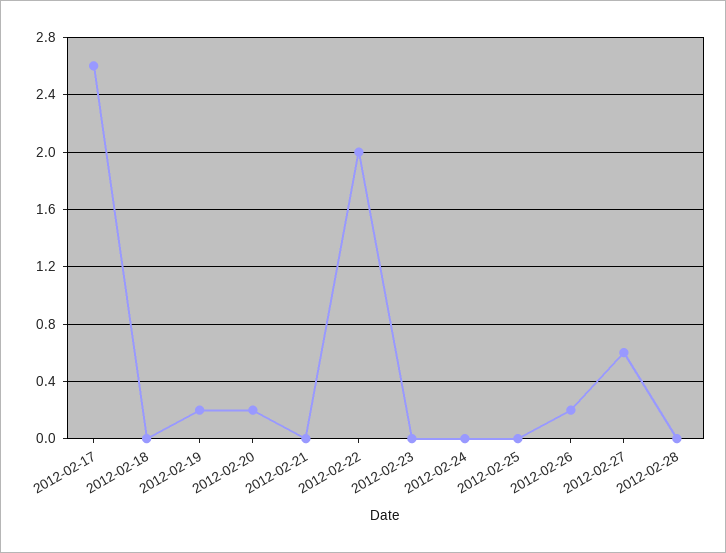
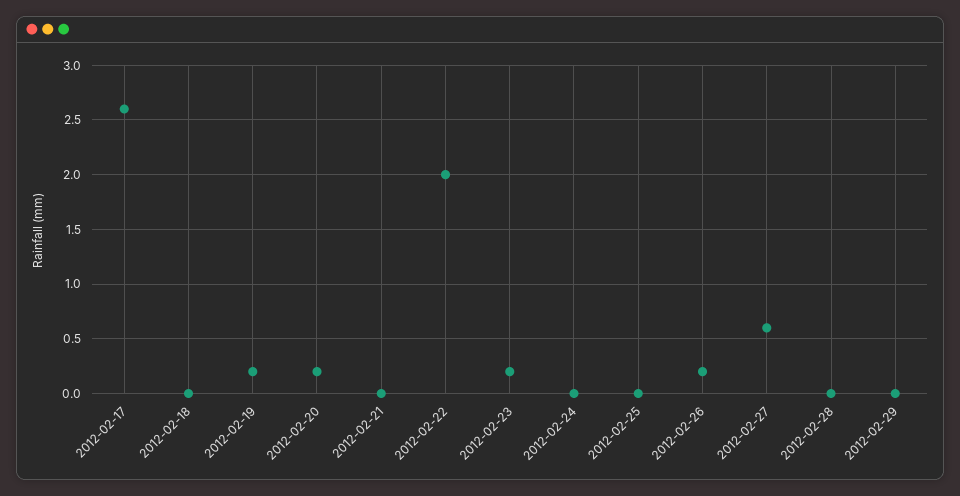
2012-02-23: 0 -> 0.2
2012-02-29: none -> 0

